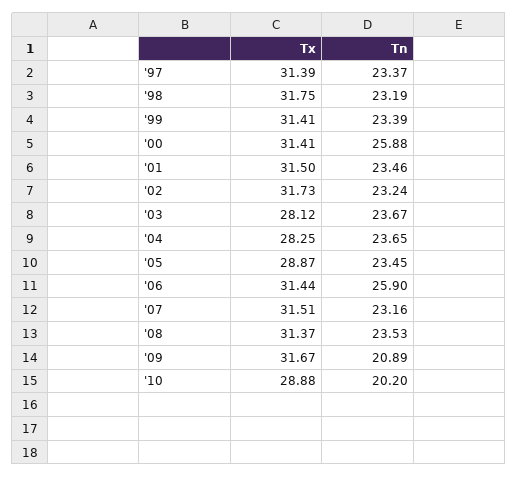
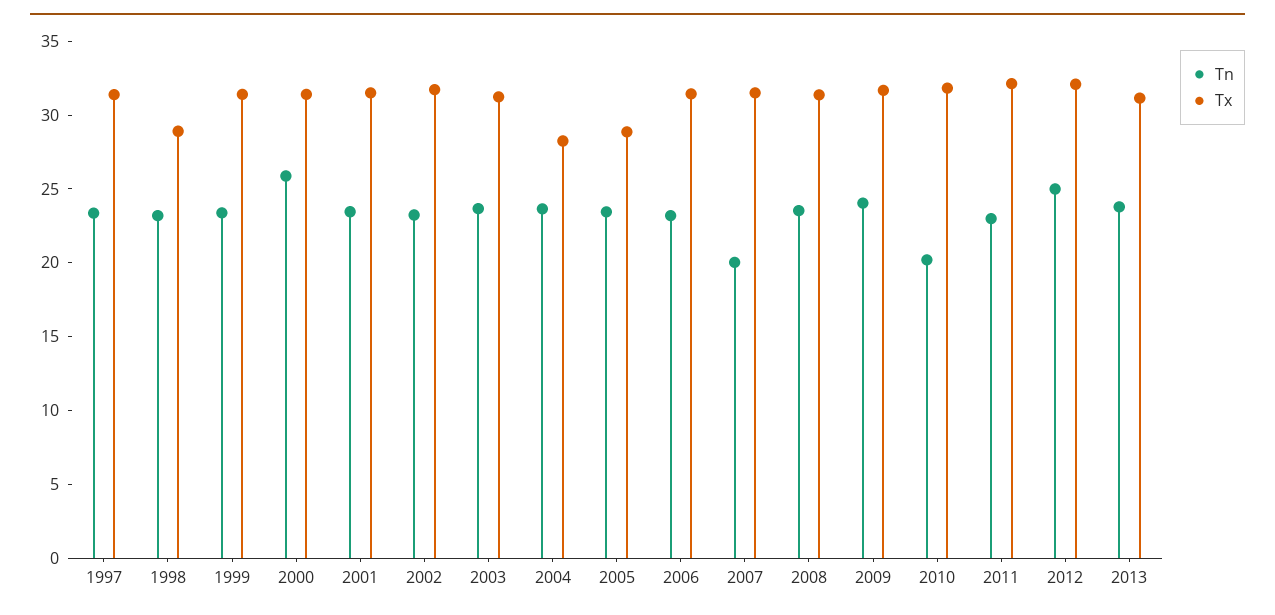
Tx, '98: 31.75 -> 29
Tx, '03: 28.12 -> 31
Tn, '06: 25.9 -> 23
Tn, '07: 23.16 -> 20
Tn, '09: 20.89 -> 24
Tx, '10: 28.88 -> 32
Tn, 2011: none -> 23
Tx, 2011: none -> 32
Tn, 2012: none -> 25
Tx, 2012: none -> 32
Tn, 2013: none -> 24
Tx, 2013: none -> 31

